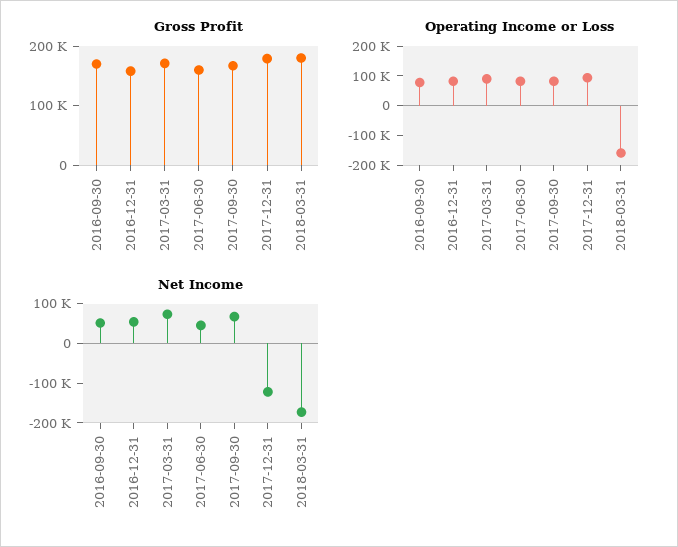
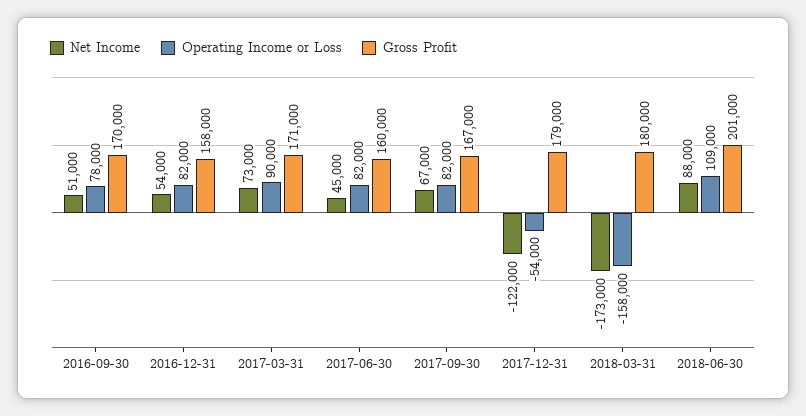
Operating Income or Loss, 2017-12-31: 100000 -> -54000
Net Income, 2018-06-30: none -> 88000
Operating Income or Loss, 2018-06-30: none -> 109000
Gross Profit, 2018-06-30: none -> 201000

